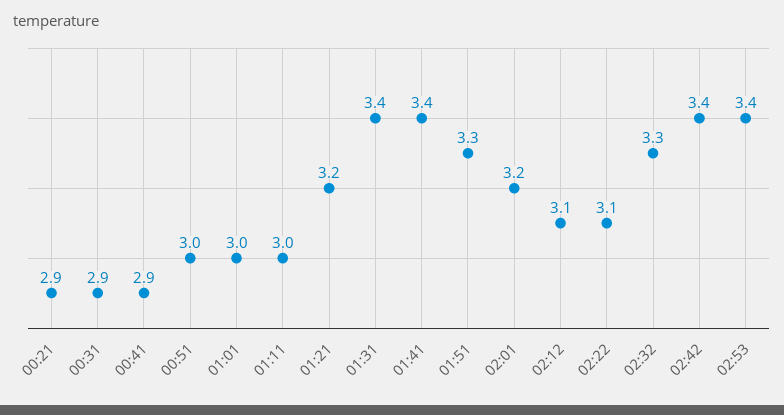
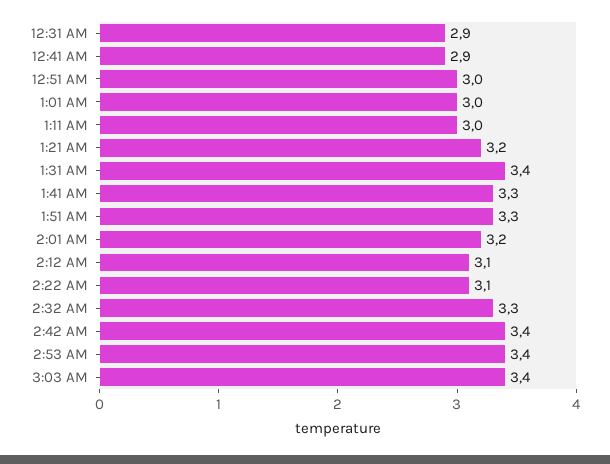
00:21: 2.9 -> none
01:41: 3.4 -> 3.3
3:03 AM: none -> 3.4

